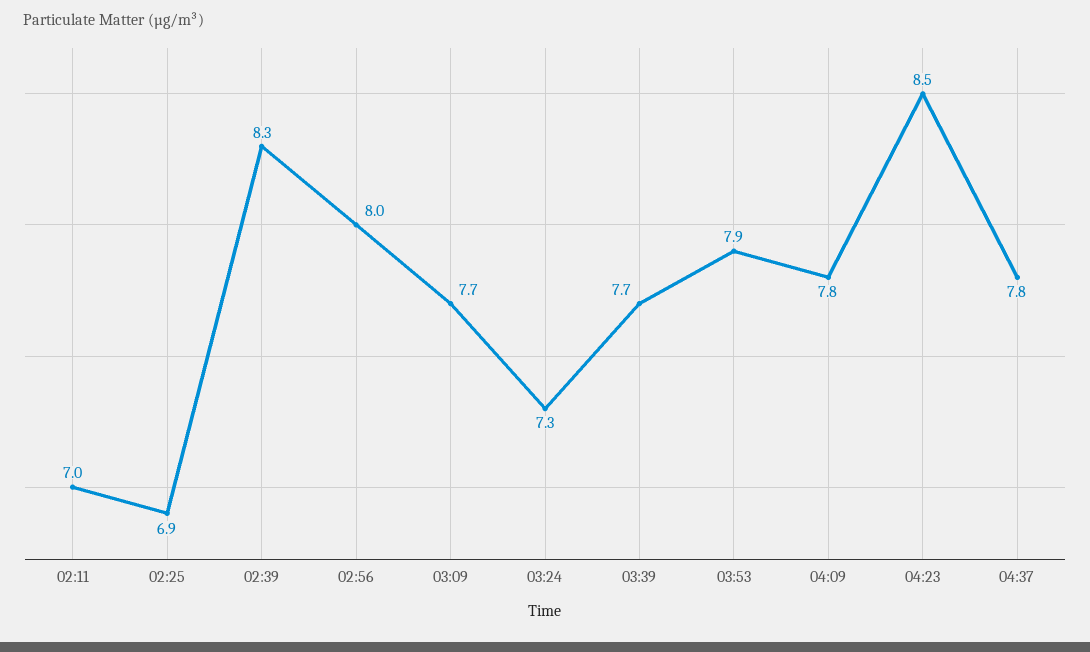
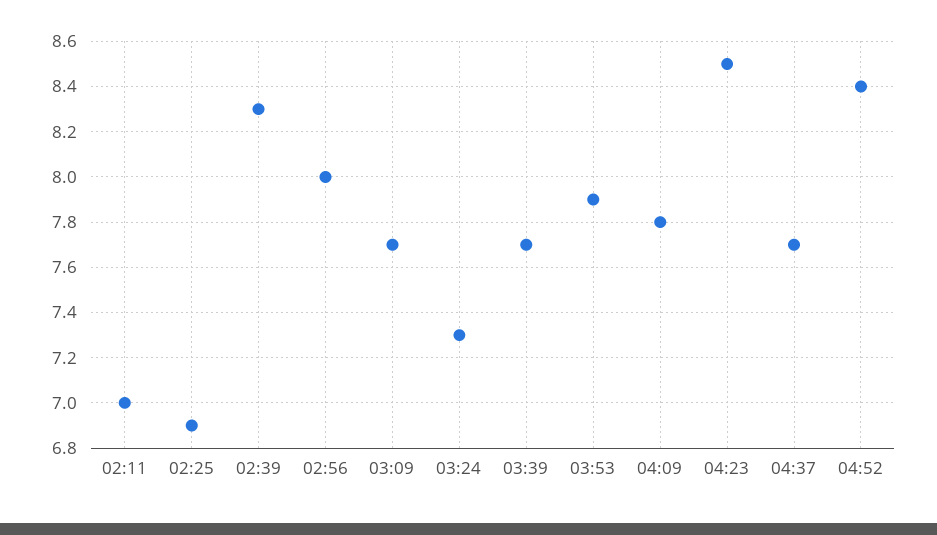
04:37: 7.8 -> 7.7
04:52: none -> 8.4

